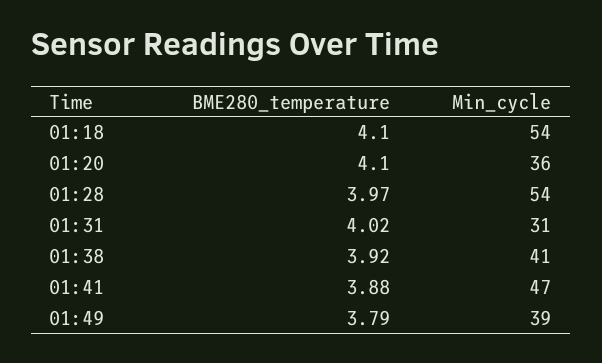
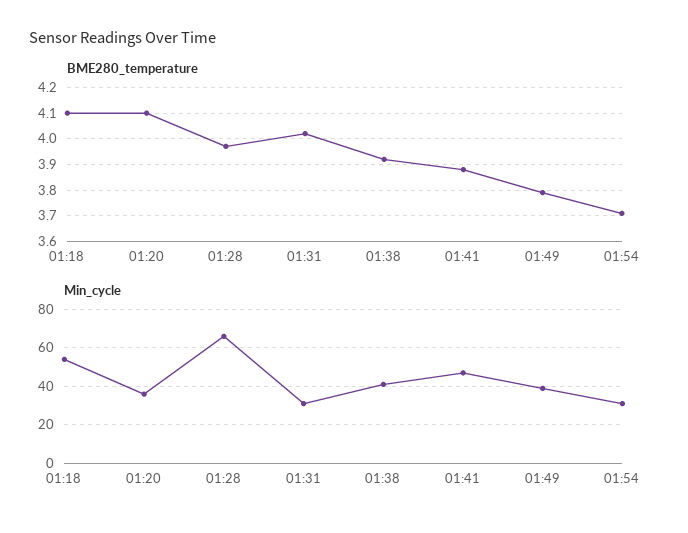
Min_cycle, 01:28: 54 -> 65
BME280_temperature, 01:54: none -> 3.7
Min_cycle, 01:54: none -> 30

